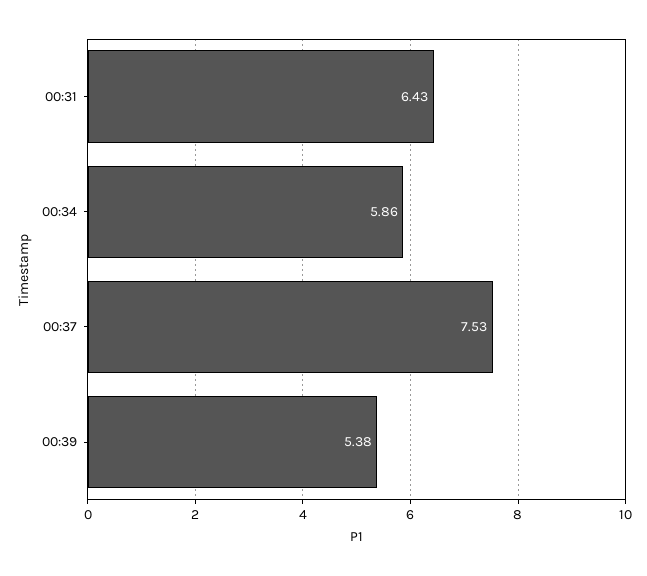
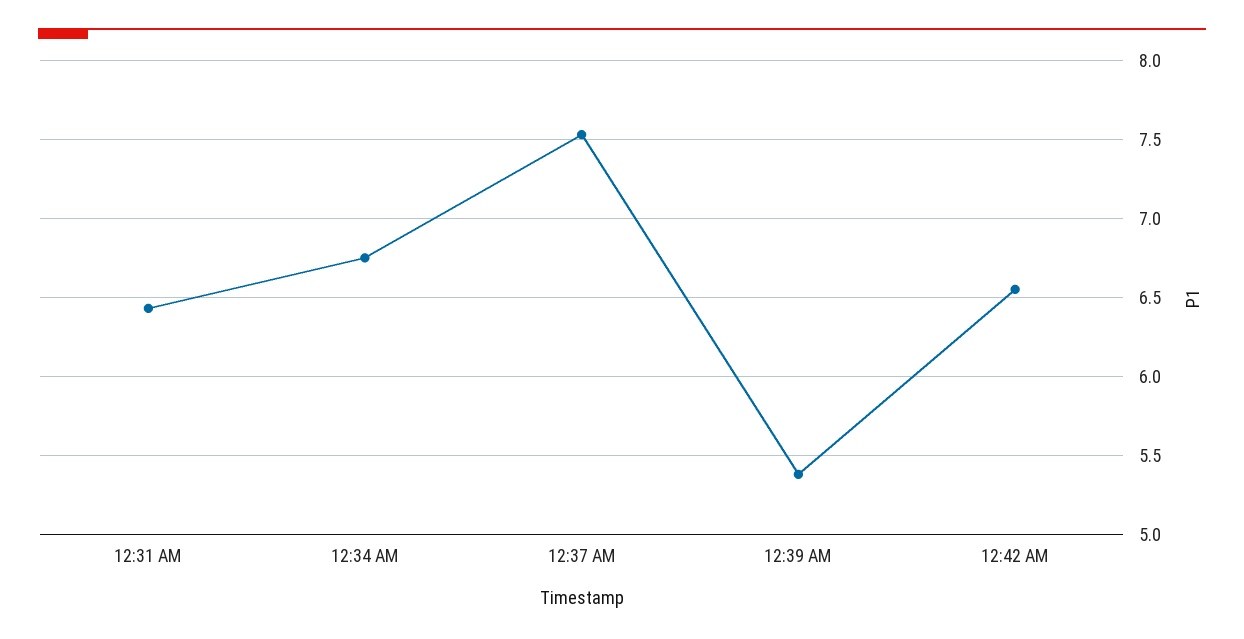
00:34: 5.86 -> 6.75
12:42 AM: none -> 6.55

